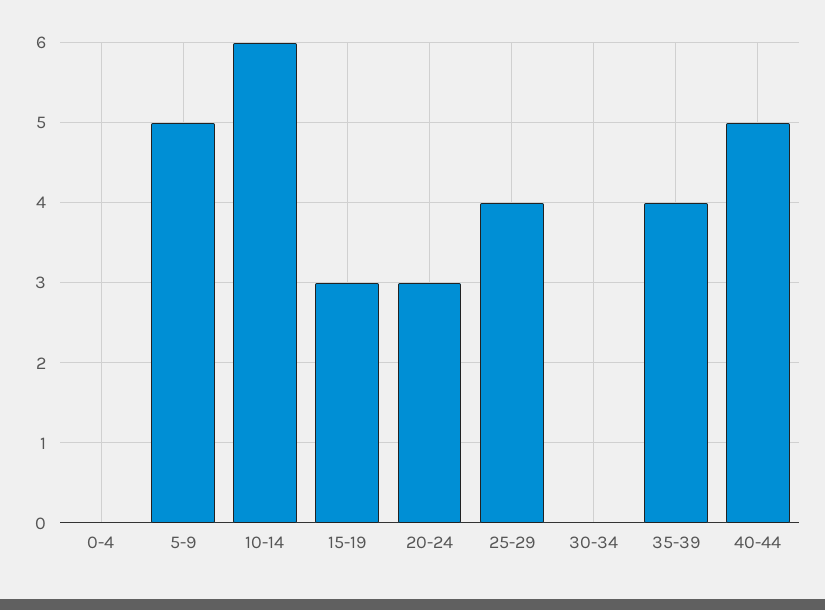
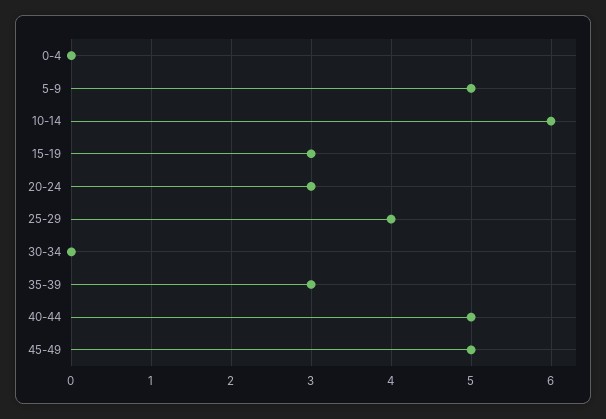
35-39: 4 -> 3
45-49: none -> 5

